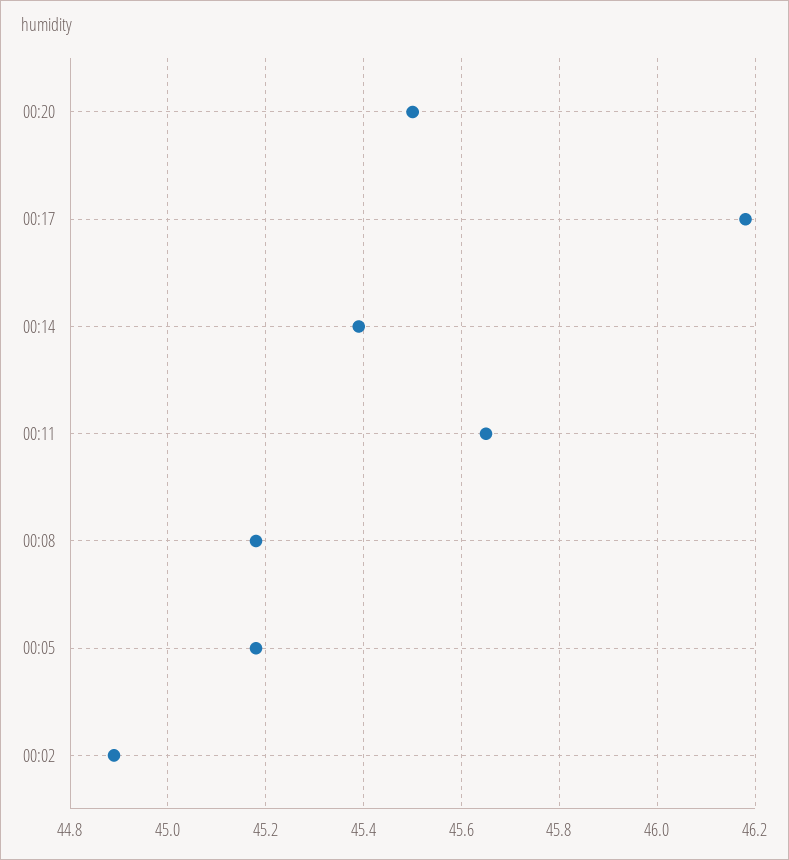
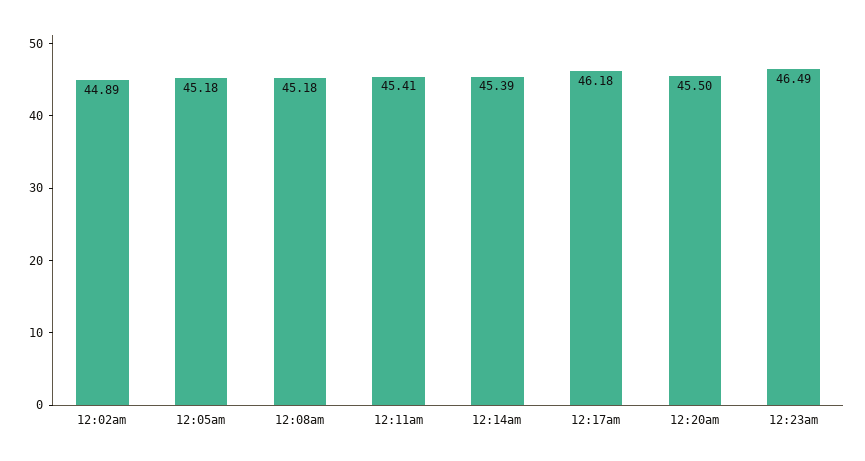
00:11: 45.65 -> 45.41
12:23am: none -> 46.49

